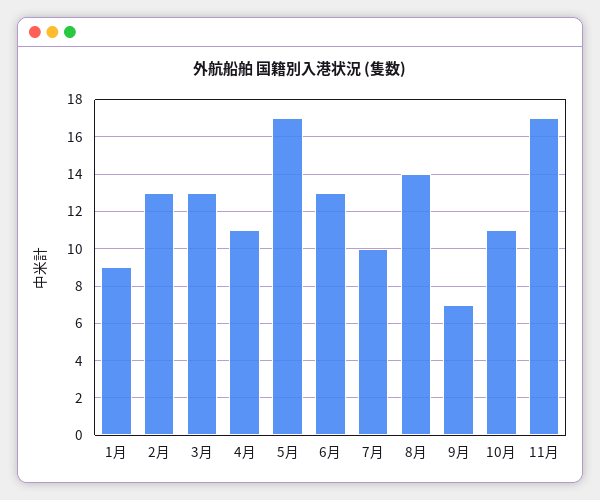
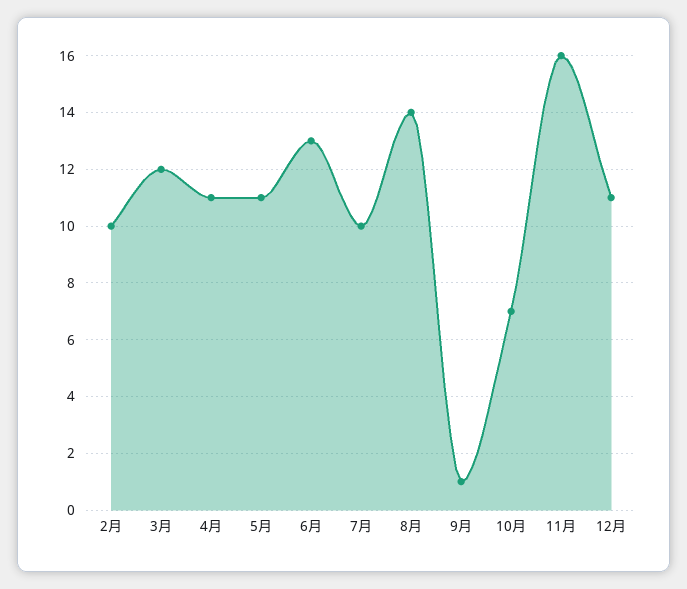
1月: 9 -> none
2月: 13 -> 10
3月: 13 -> 12
5月: 17 -> 11
9月: 7 -> 1
10月: 11 -> 7
11月: 17 -> 16
12月: none -> 11

